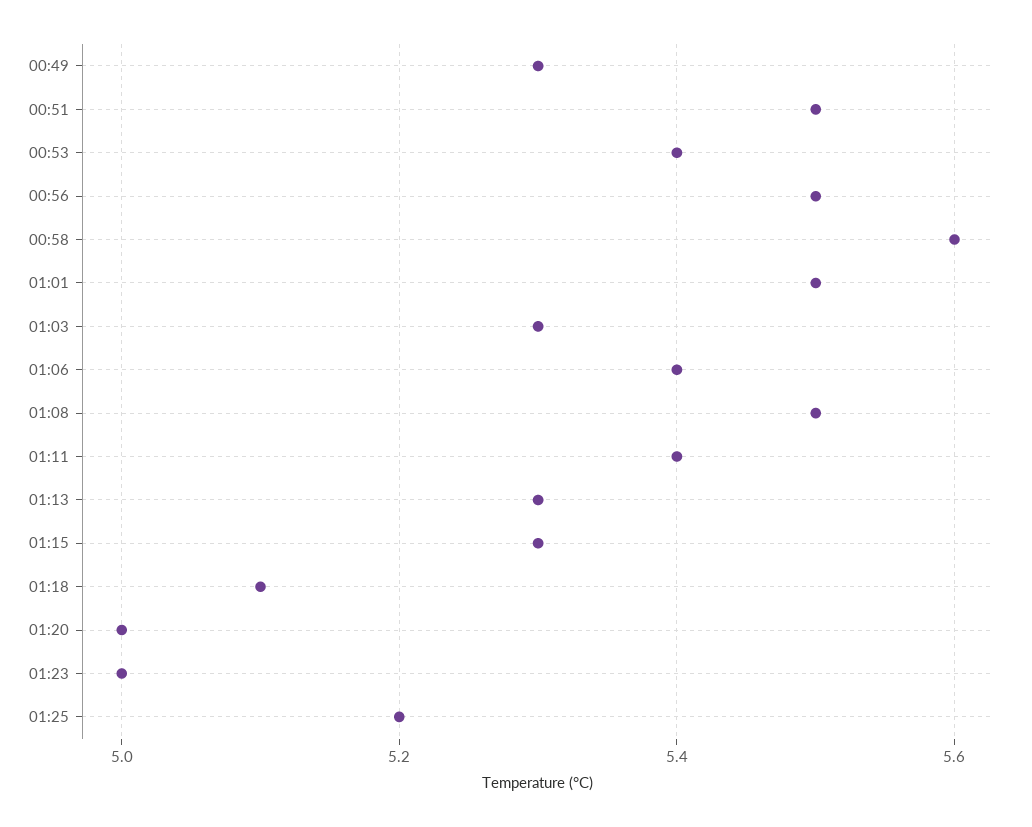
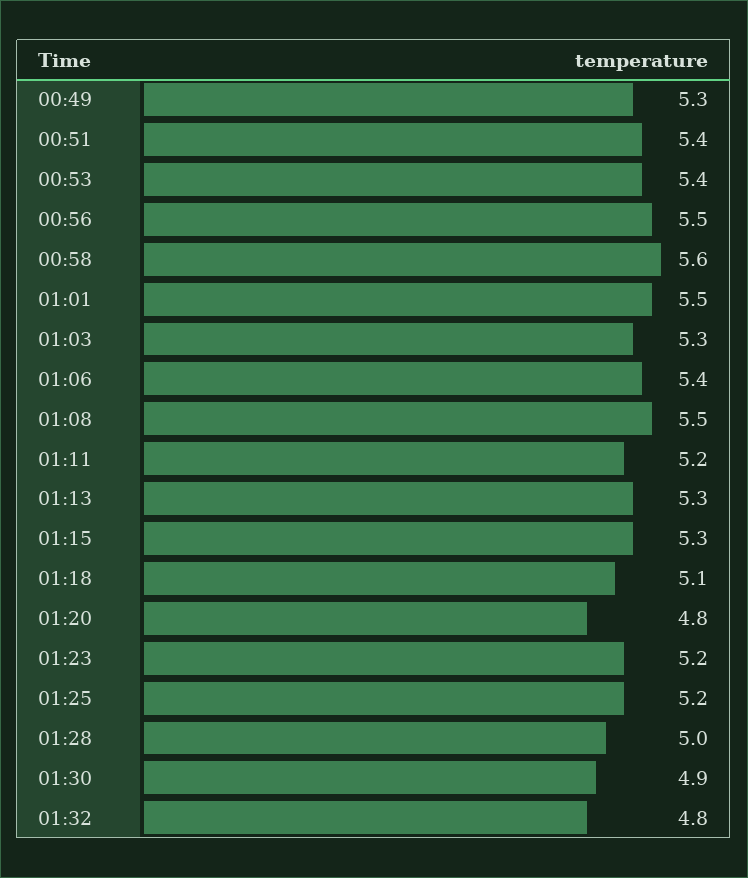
00:51: 5.5 -> 5.4
01:11: 5.4 -> 5.2
01:20: 5 -> 4.8
01:23: 5 -> 5.2
01:28: none -> 5
01:30: none -> 4.9
01:32: none -> 4.8

